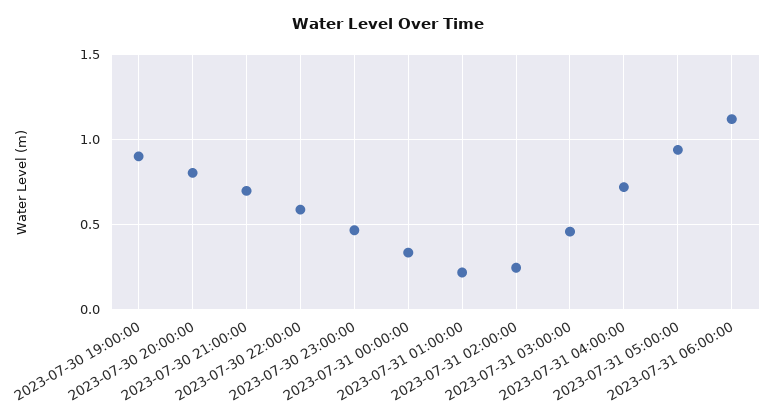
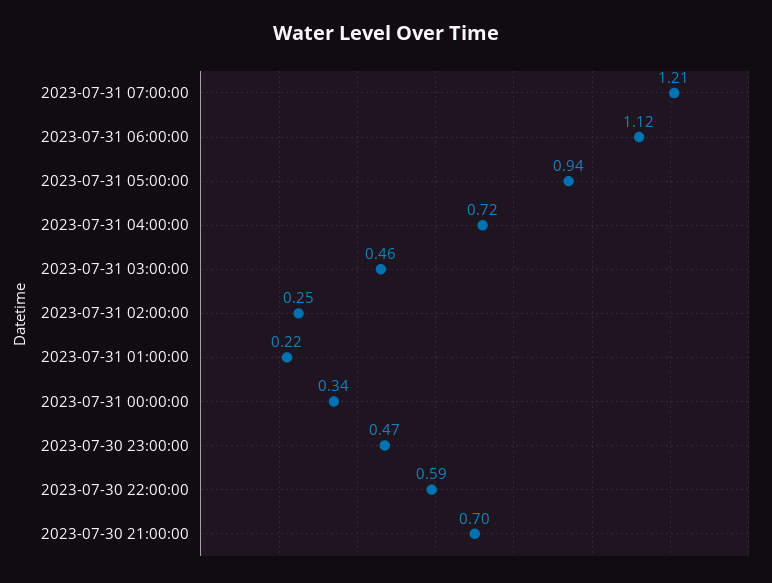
2023-07-30 19:00:00: 0.9 -> none
2023-07-30 20:00:00: 0.8 -> none
2023-07-31 07:00:00: none -> 1.21

